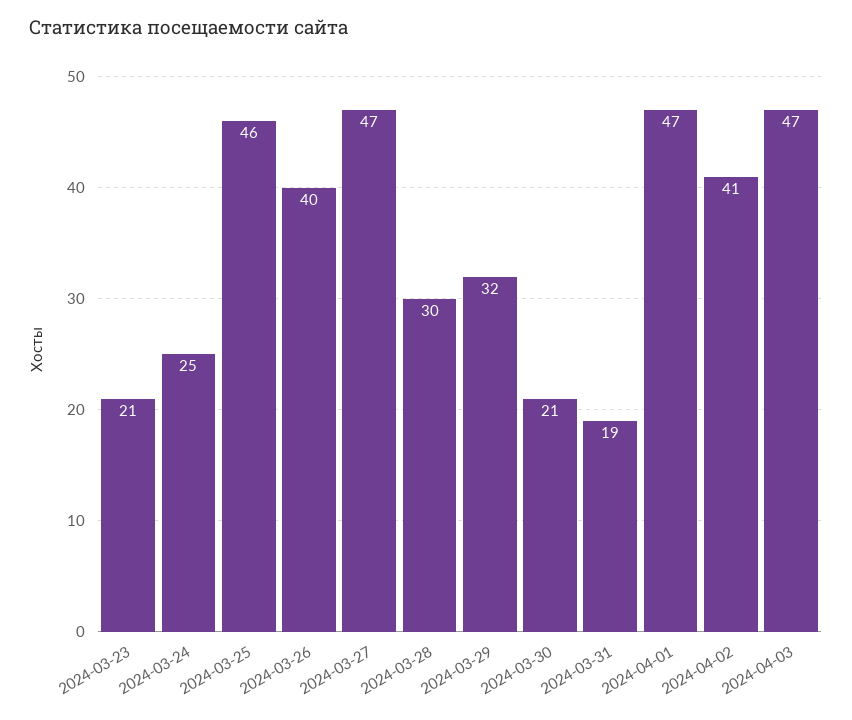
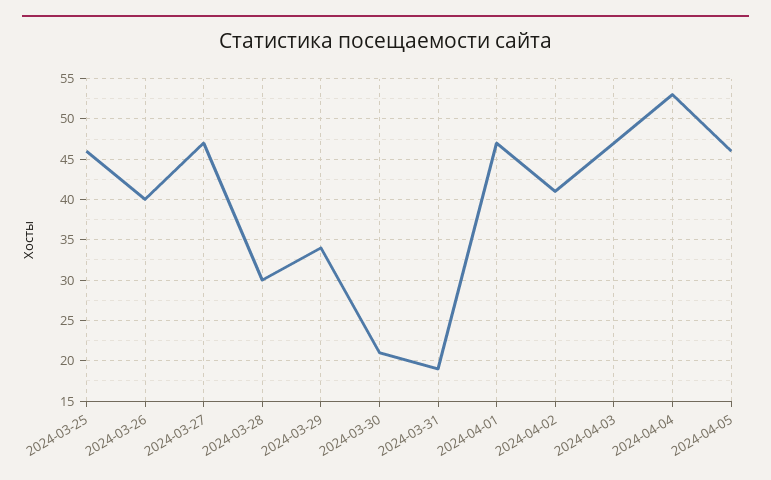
2024-03-23: 21 -> none
2024-03-24: 25 -> none
2024-03-29: 32 -> 34
2024-04-04: none -> 53
2024-04-05: none -> 46

